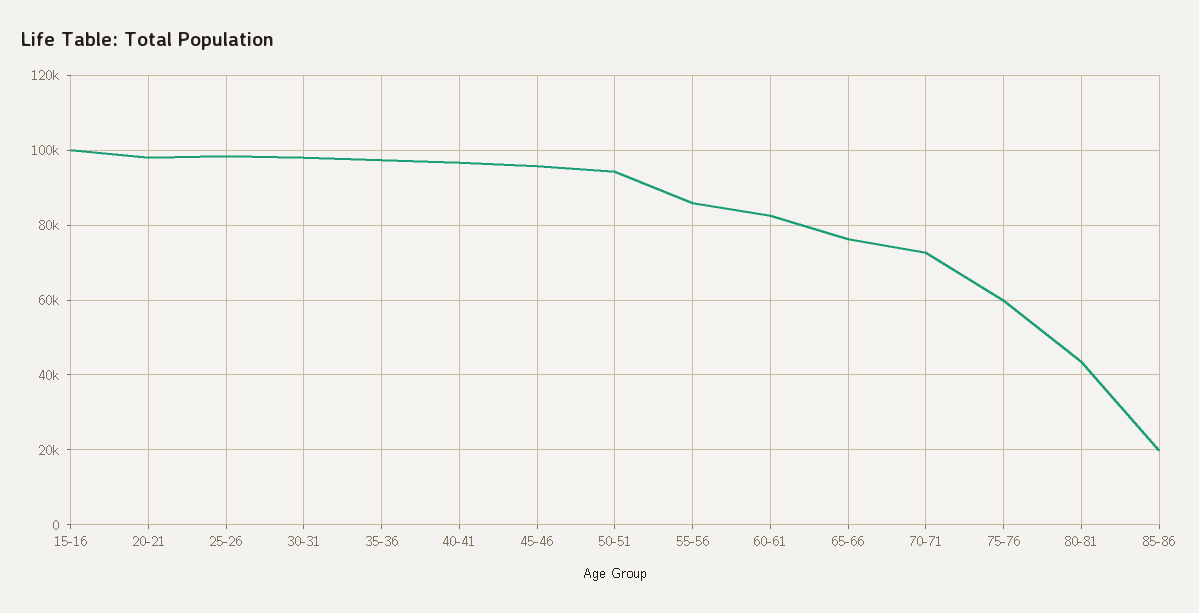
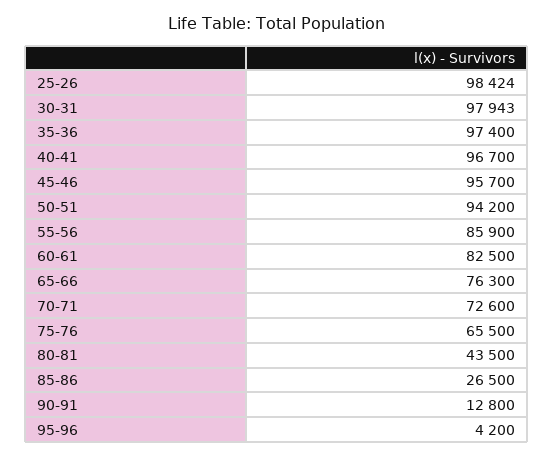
15-16: 100000 -> none
20-21: 98000 -> none
75-76: 60000 -> 65500
85-86: 20000 -> 26500
90-91: none -> 12800
95-96: none -> 4200

